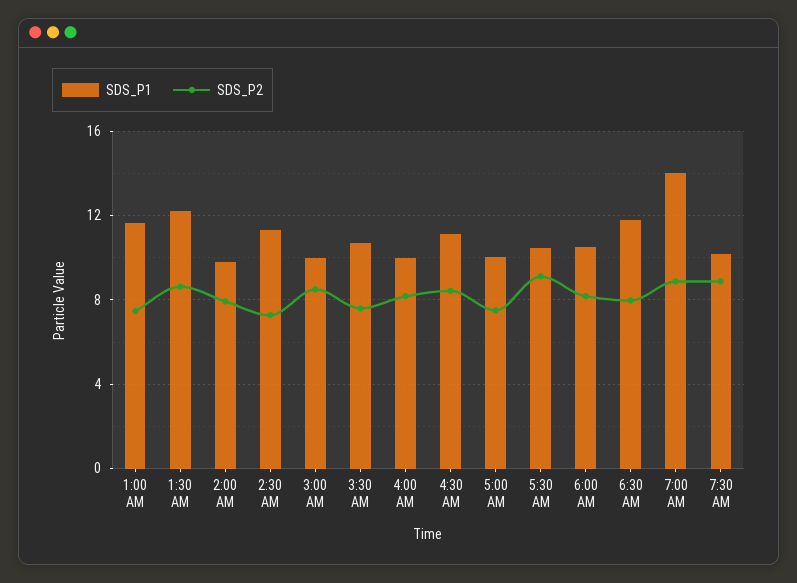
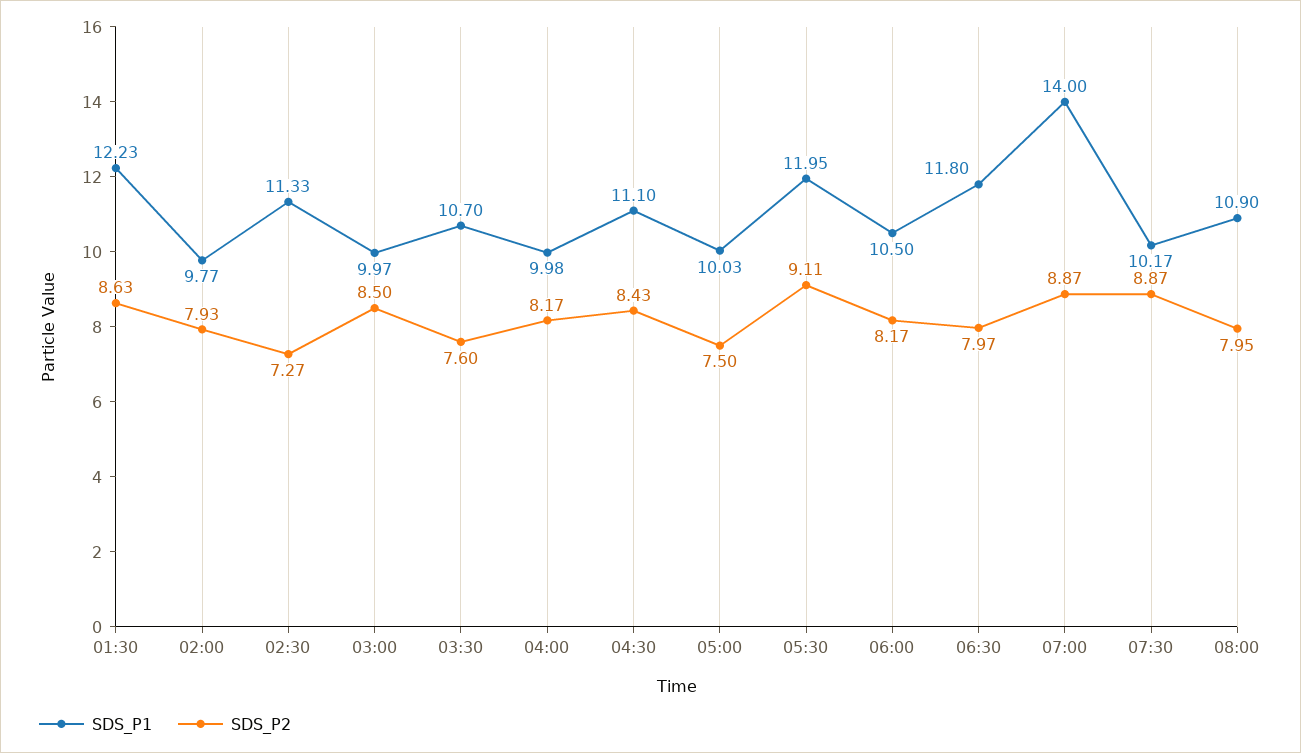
SDS_P1, 1:00 AM: 11.5 -> none
SDS_P2, 1:00 AM: 7.5 -> none
SDS_P1, 5:30 AM: 10.5 -> 11.95
SDS_P1, 08:00: none -> 10.9
SDS_P2, 08:00: none -> 7.95

